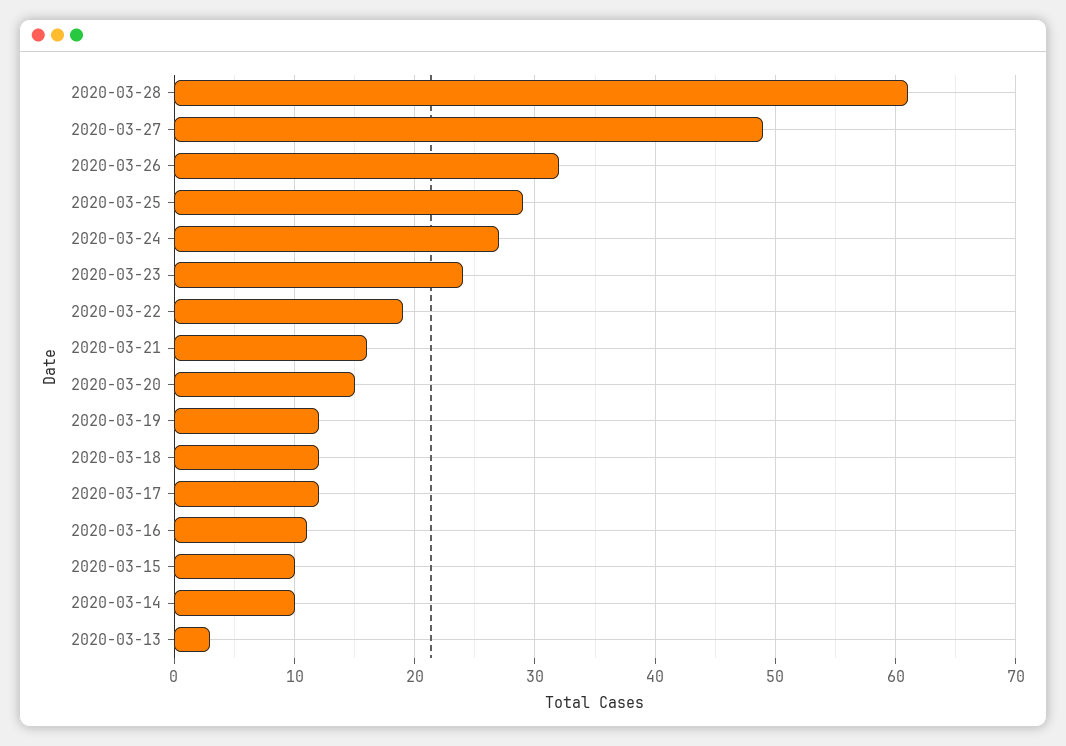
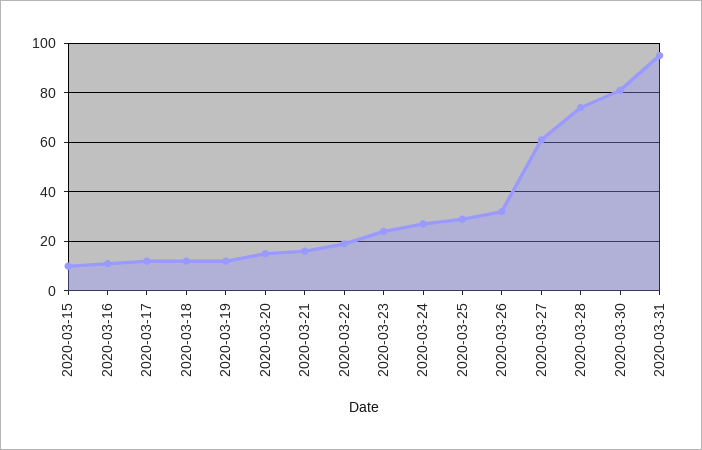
2020-03-28: 61 -> 75
2020-03-27: 49 -> 60
2020-03-14: 10 -> none
2020-03-13: 3 -> none
2020-03-30: none -> 80
2020-03-31: none -> 95

